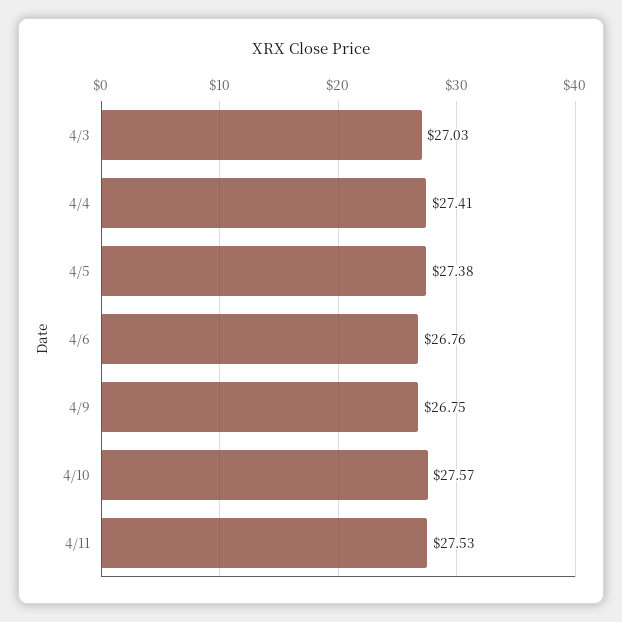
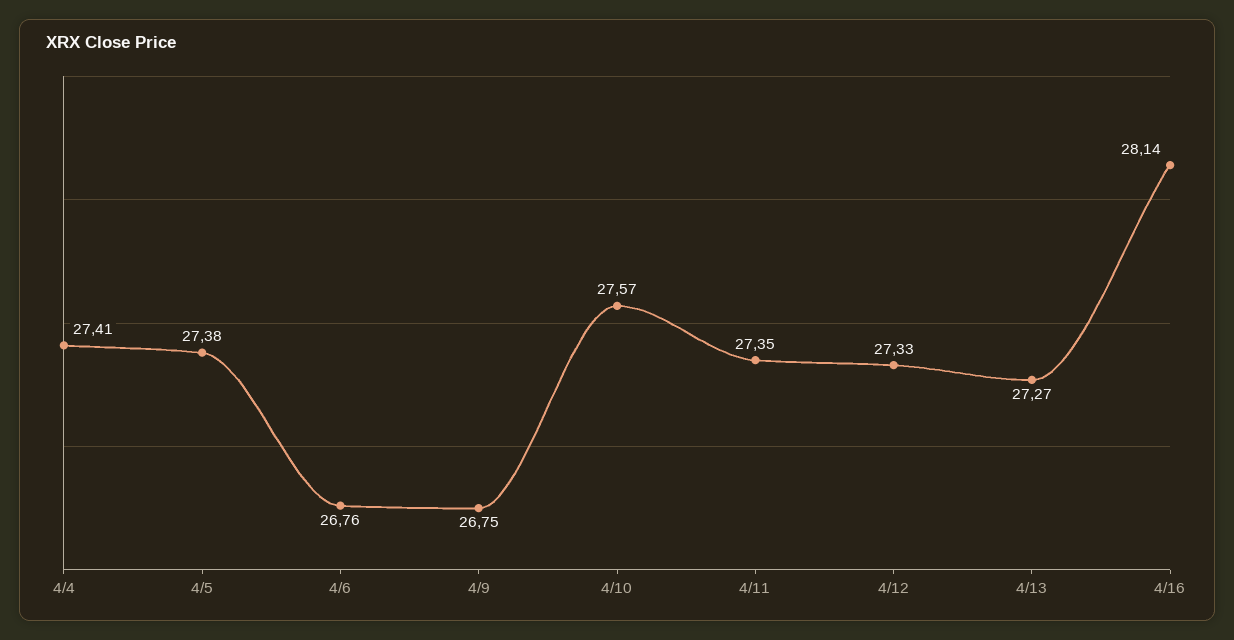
4/3: 27.03 -> none
4/11: 27.53 -> 27.35
4/12: none -> 27.33
4/13: none -> 27.27
4/16: none -> 28.14

